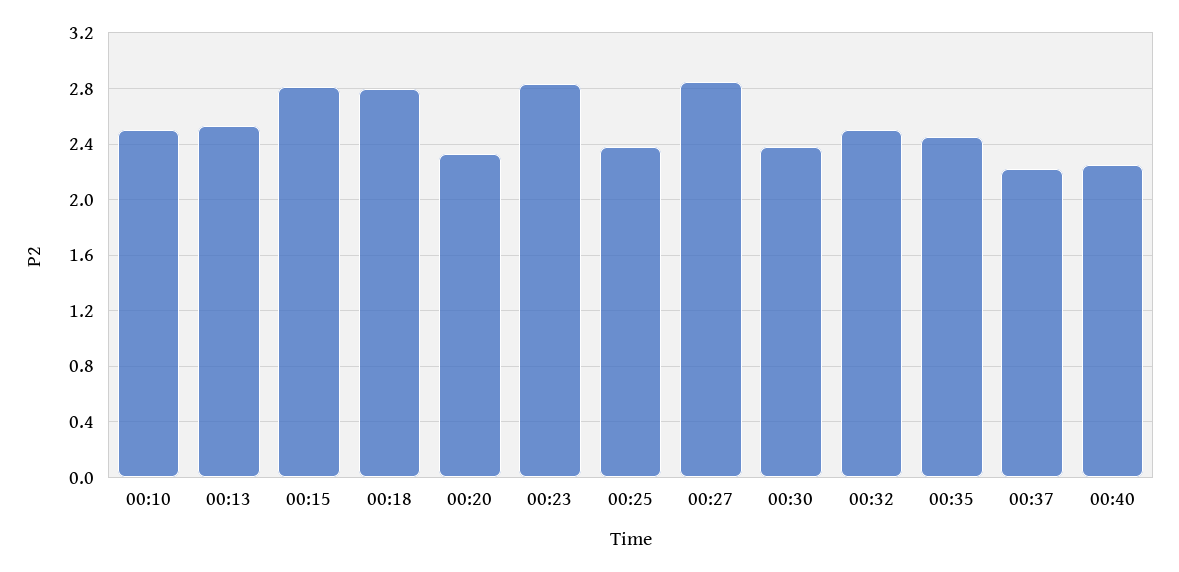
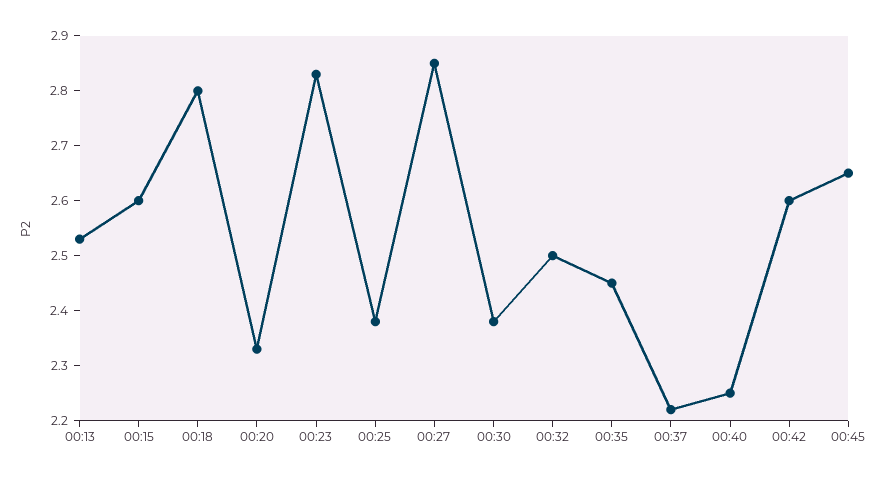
00:10: 2.5 -> none
00:15: 2.8 -> 2.6
00:42: none -> 2.6
00:45: none -> 2.65

